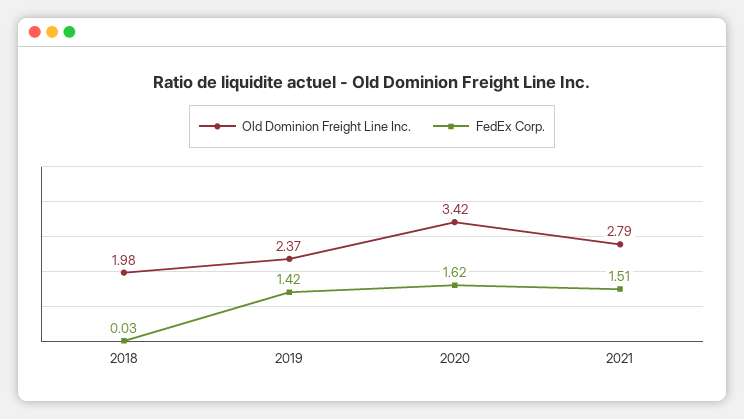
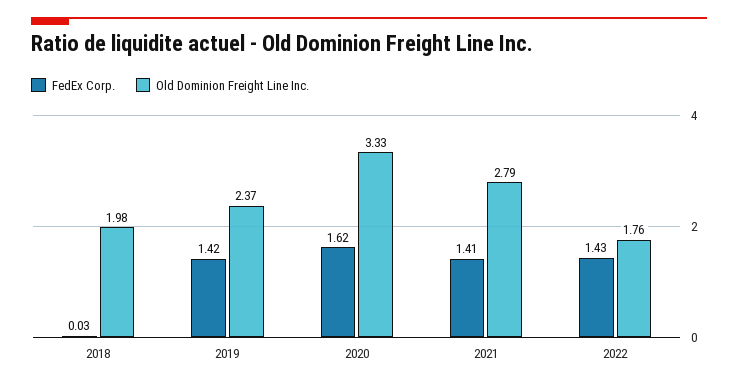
Old Dominion Freight Line Inc., 2020: 3.42 -> 3.33
FedEx Corp., 2021: 1.51 -> 1.41
FedEx Corp., 2022: none -> 1.43
Old Dominion Freight Line Inc., 2022: none -> 1.76

